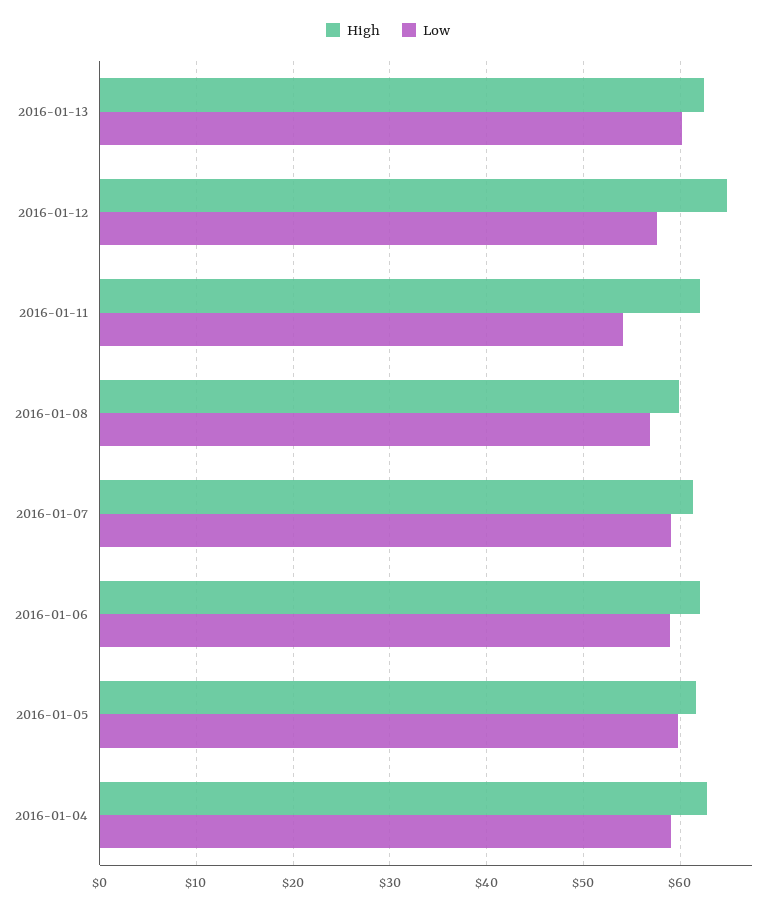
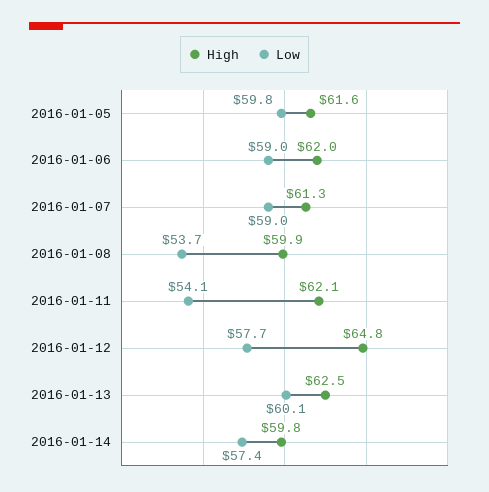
Low, 2016-01-08: 57 -> 53.7
High, 2016-01-04: 63 -> none
Low, 2016-01-04: 59 -> none
High, 2016-01-14: none -> 59.8
Low, 2016-01-14: none -> 57.4

